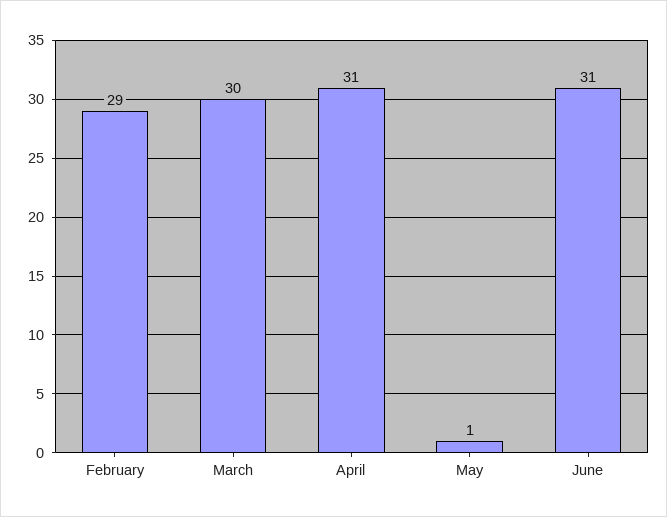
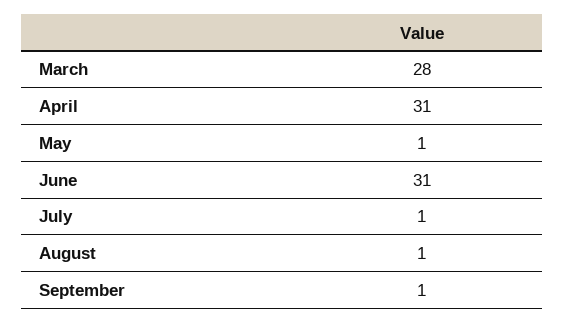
February: 29 -> none
March: 30 -> 28
July: none -> 1
August: none -> 1
September: none -> 1

